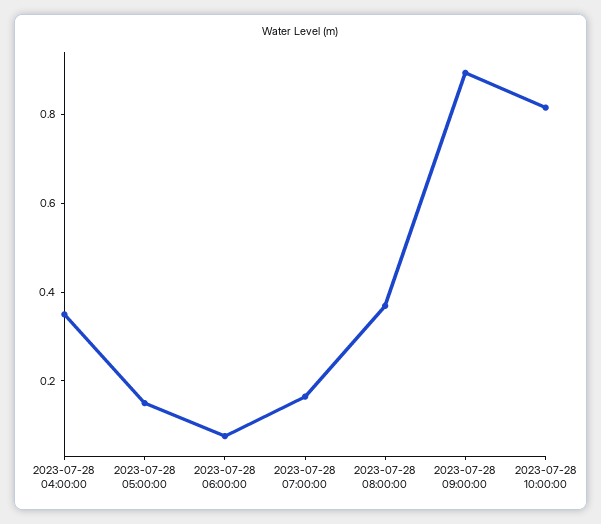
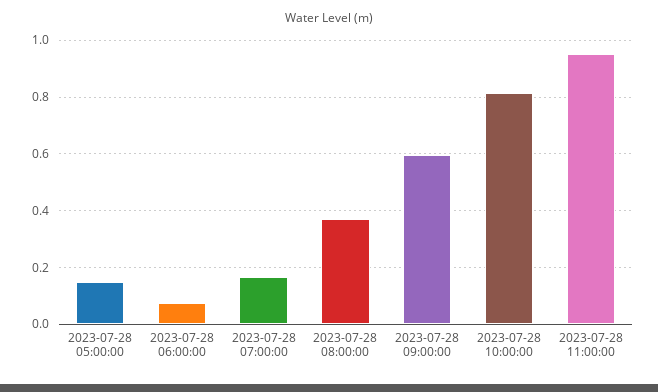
2023-07-28 04:00:00: 0.35 -> none
2023-07-28 09:00:00: 0.9 -> 0.6
2023-07-28 11:00:00: none -> 0.95

